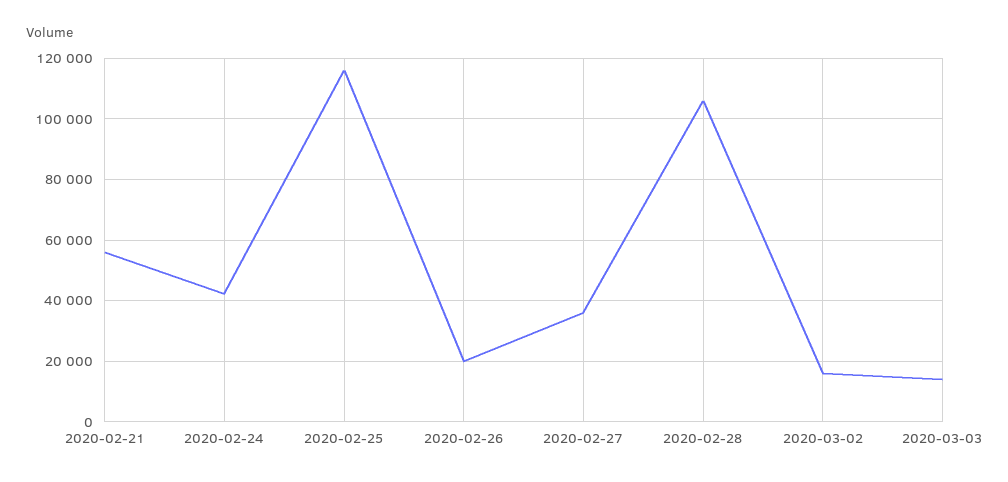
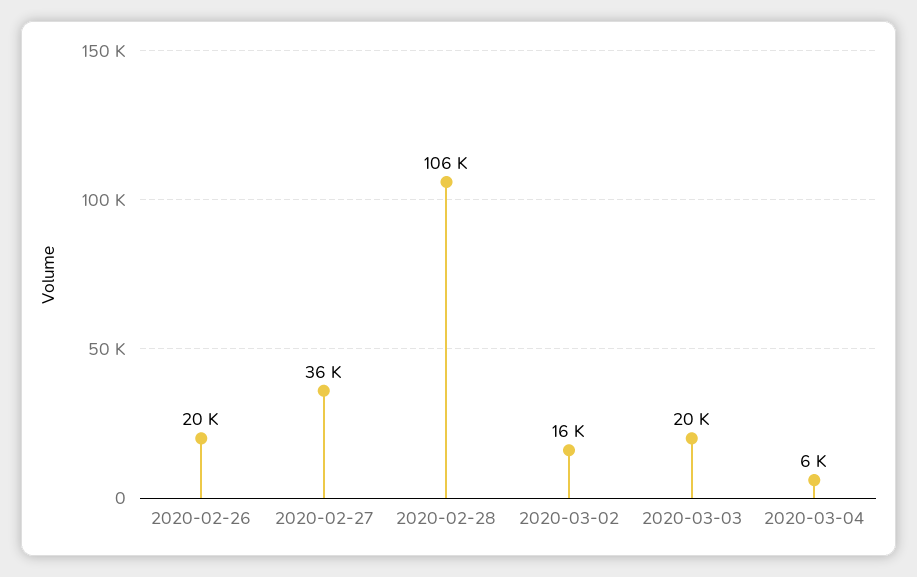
2020-02-21: 56000 -> none
2020-02-24: 42000 -> none
2020-02-25: 116000 -> none
2020-03-03: 14000 -> 20000
2020-03-04: none -> 6000

